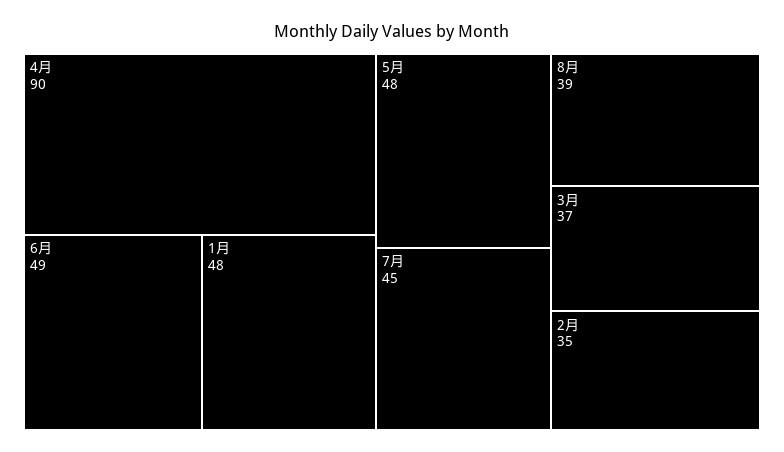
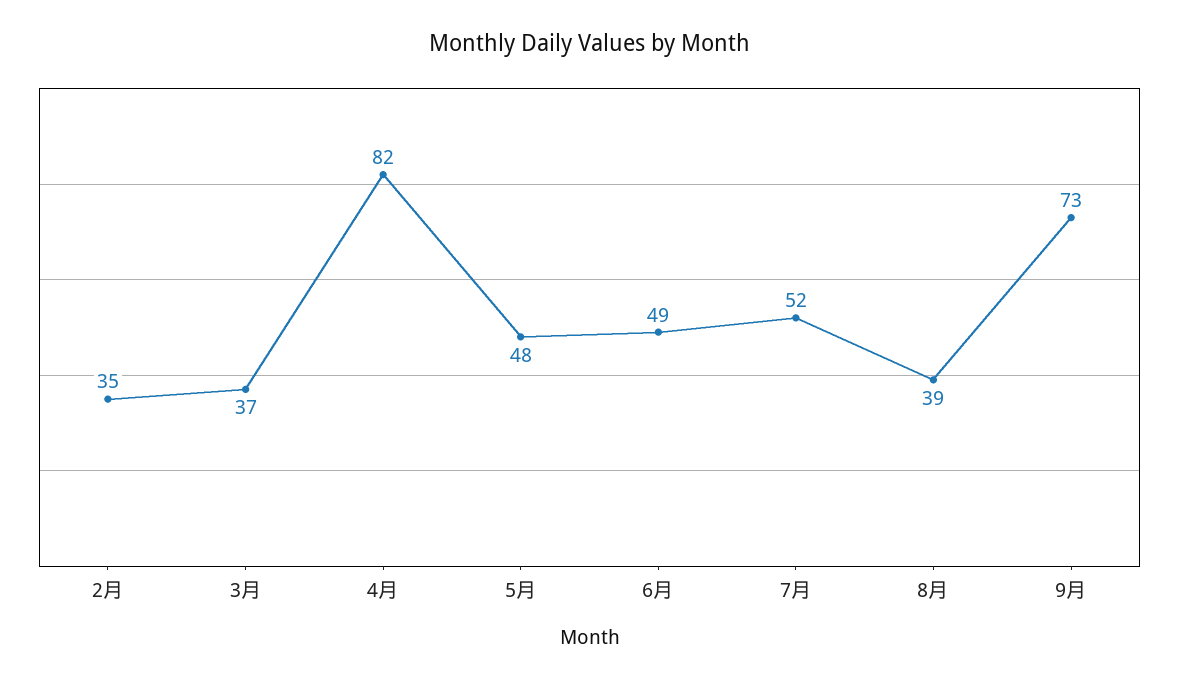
4月: 90 -> 82
1月: 48 -> none
7月: 45 -> 52
9月: none -> 73

